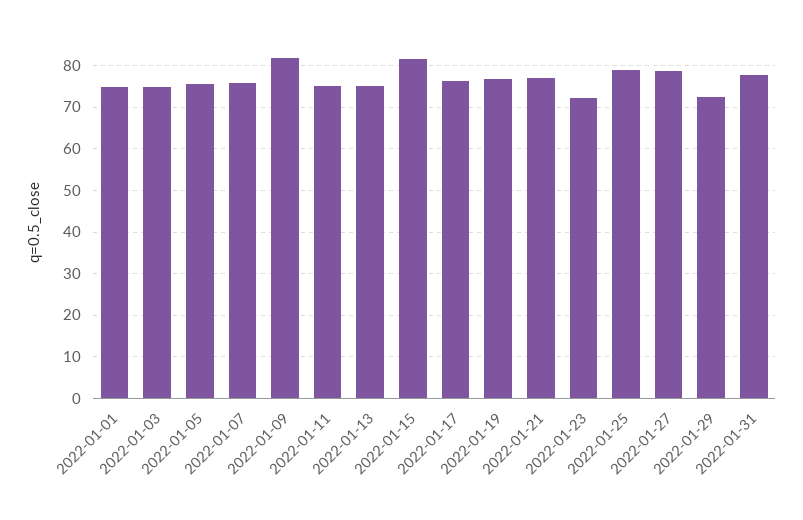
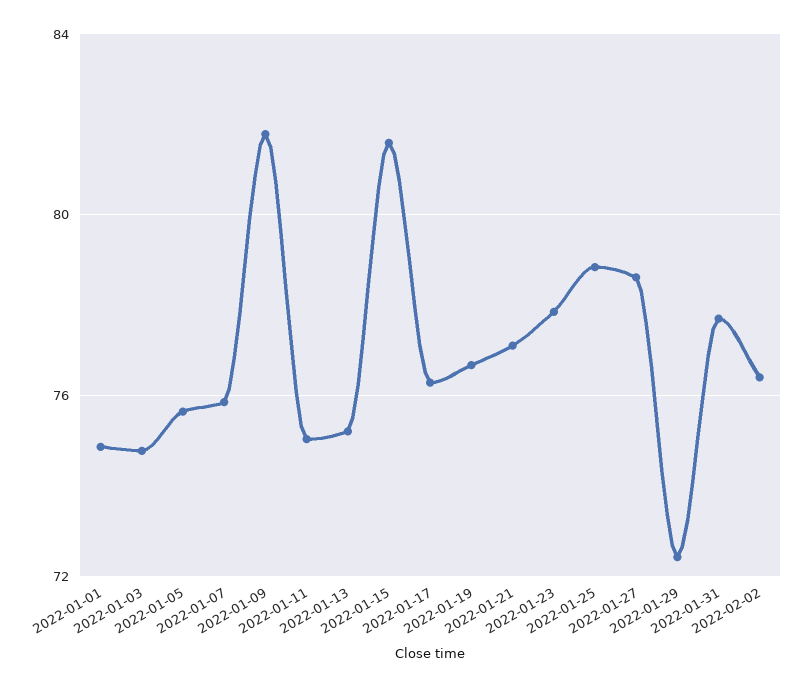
2022-01-23: 72 -> 78
2022-02-02: none -> 76.5

